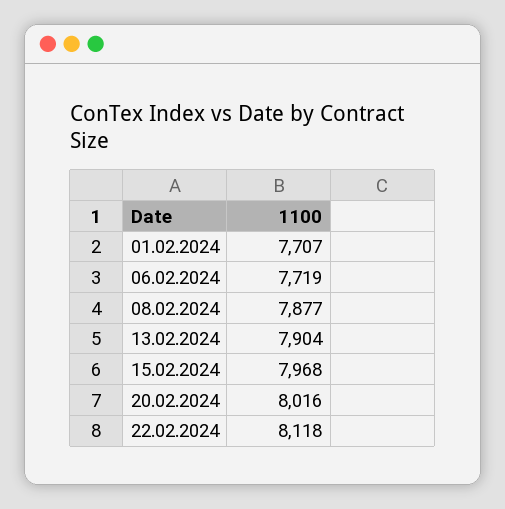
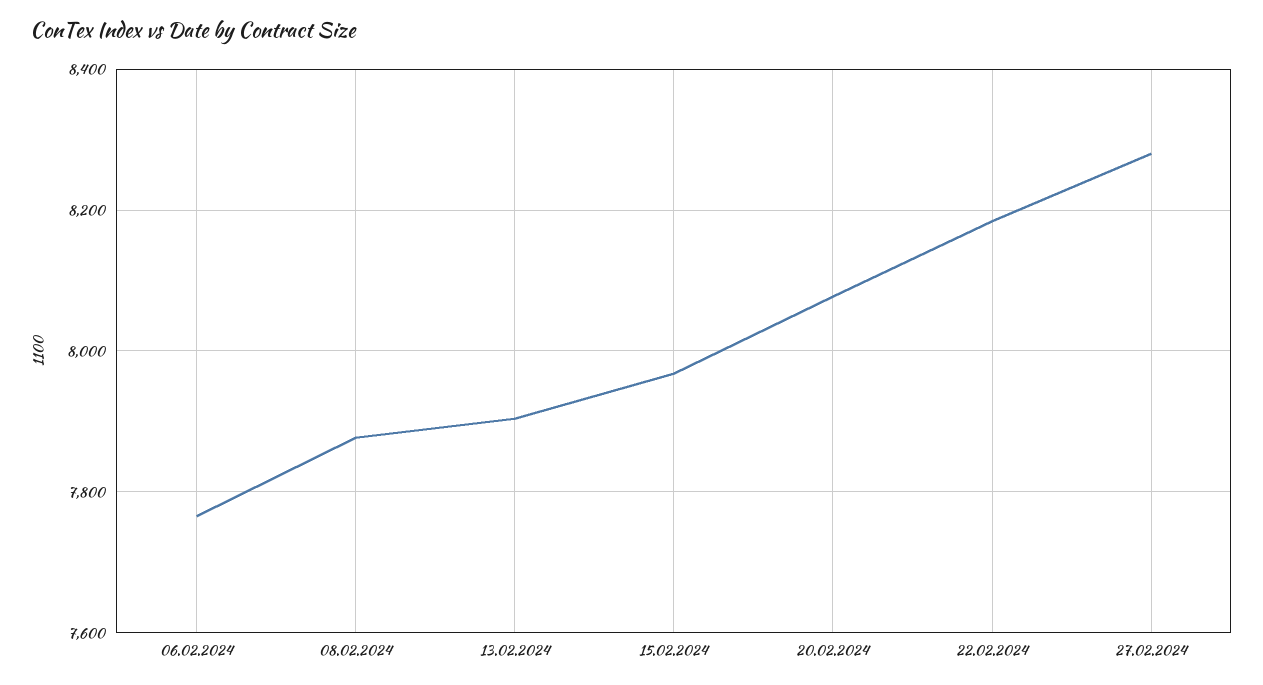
01.02.2024: 7707 -> none
06.02.2024: 7719 -> 7760
20.02.2024: 8016 -> 8080
22.02.2024: 8118 -> 8180
27.02.2024: none -> 8280

